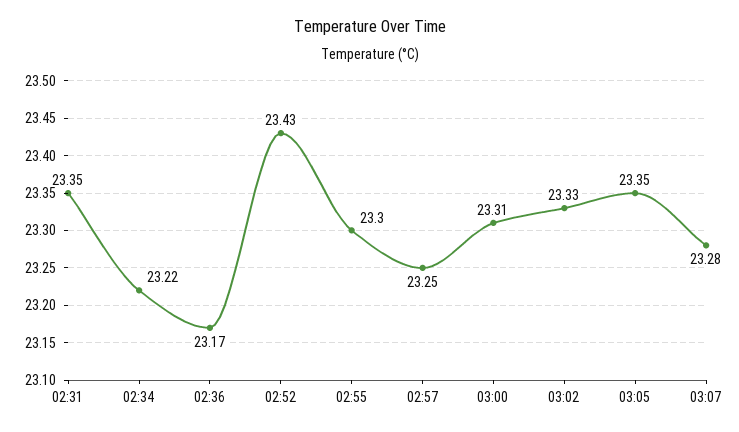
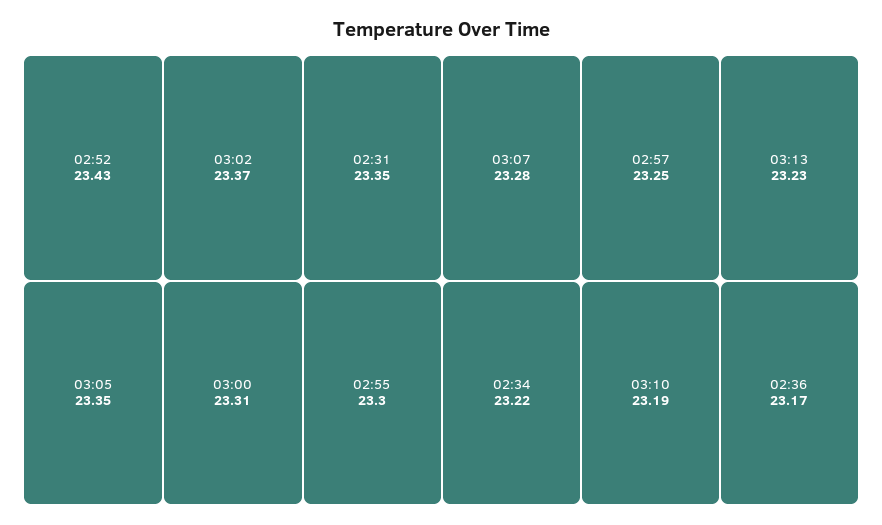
03:02: 23.33 -> 23.37
03:13: none -> 23.23
03:10: none -> 23.19

